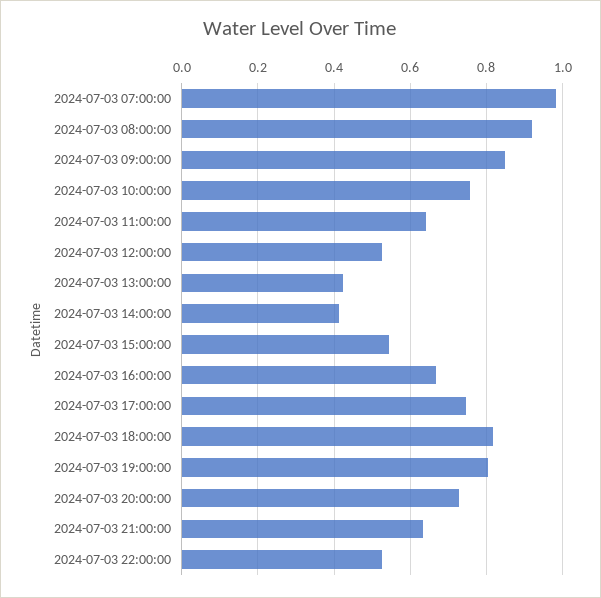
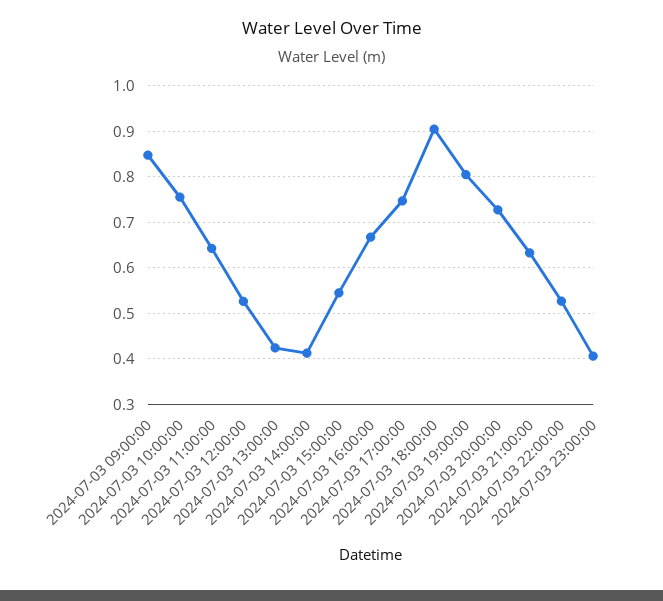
2024-07-03 07:00:00: 0.98 -> none
2024-07-03 08:00:00: 0.92 -> none
2024-07-03 18:00:00: 0.82 -> 0.9
2024-07-03 23:00:00: none -> 0.4

